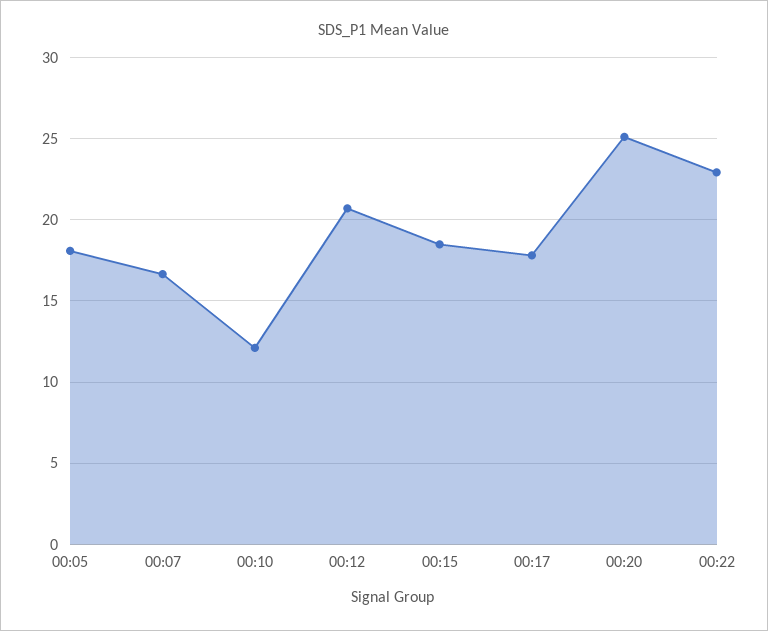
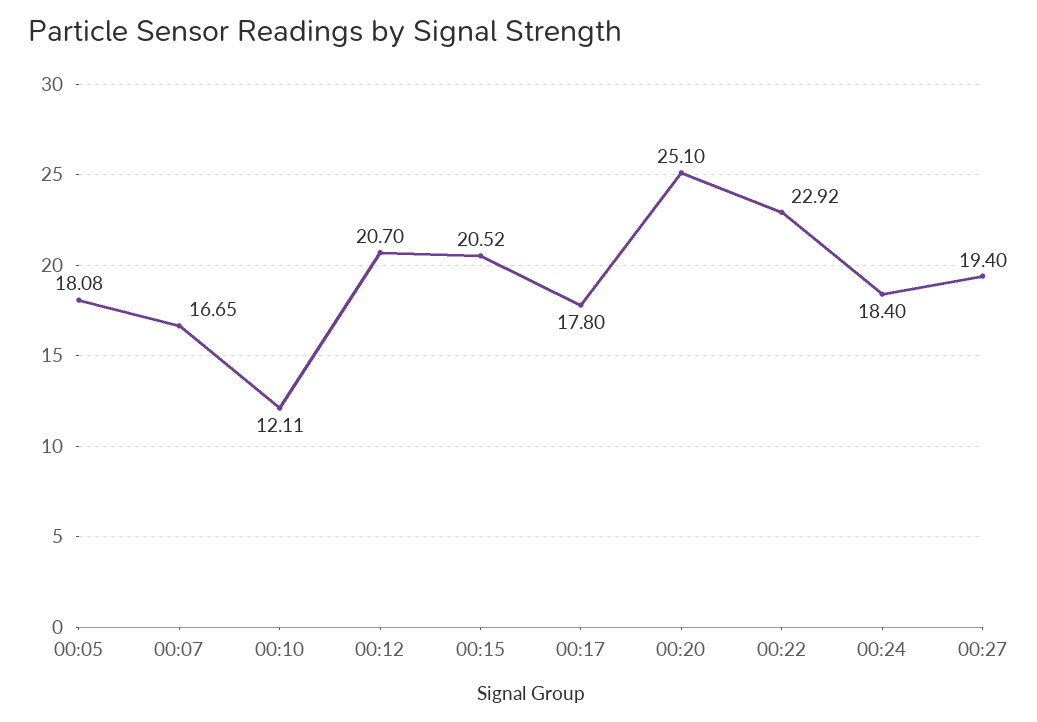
00:15: 18.5 -> 20.52
00:24: none -> 18.4
00:27: none -> 19.4

